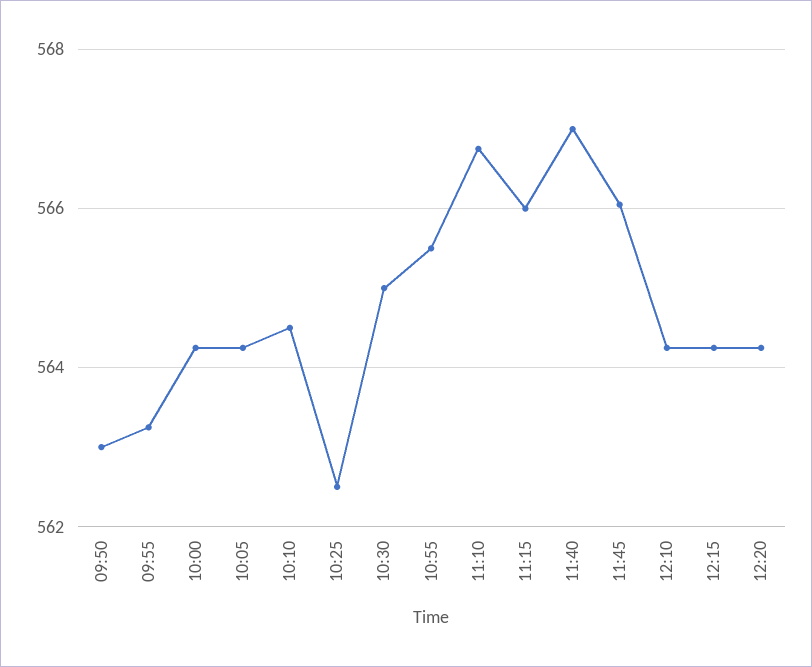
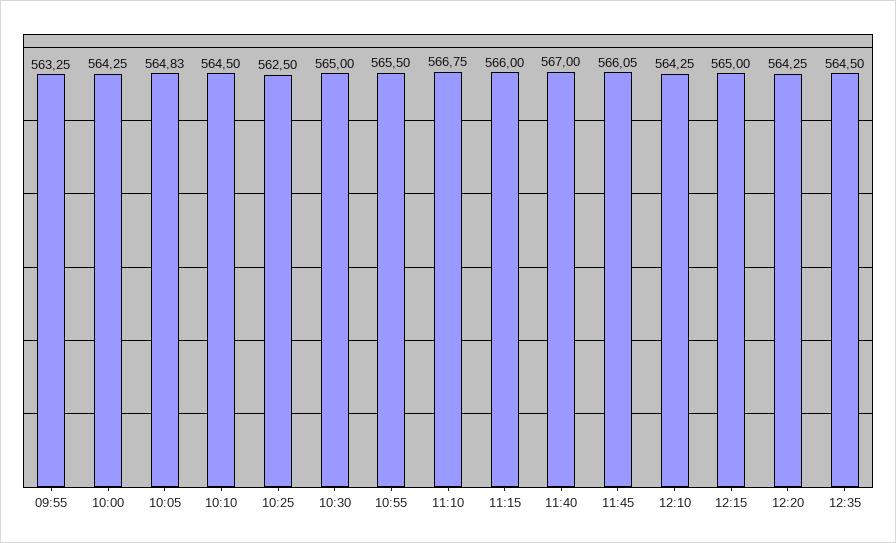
09:50: 563 -> none
10:05: 564.2 -> 564.83
12:15: 564.2 -> 565
12:35: none -> 564.5

